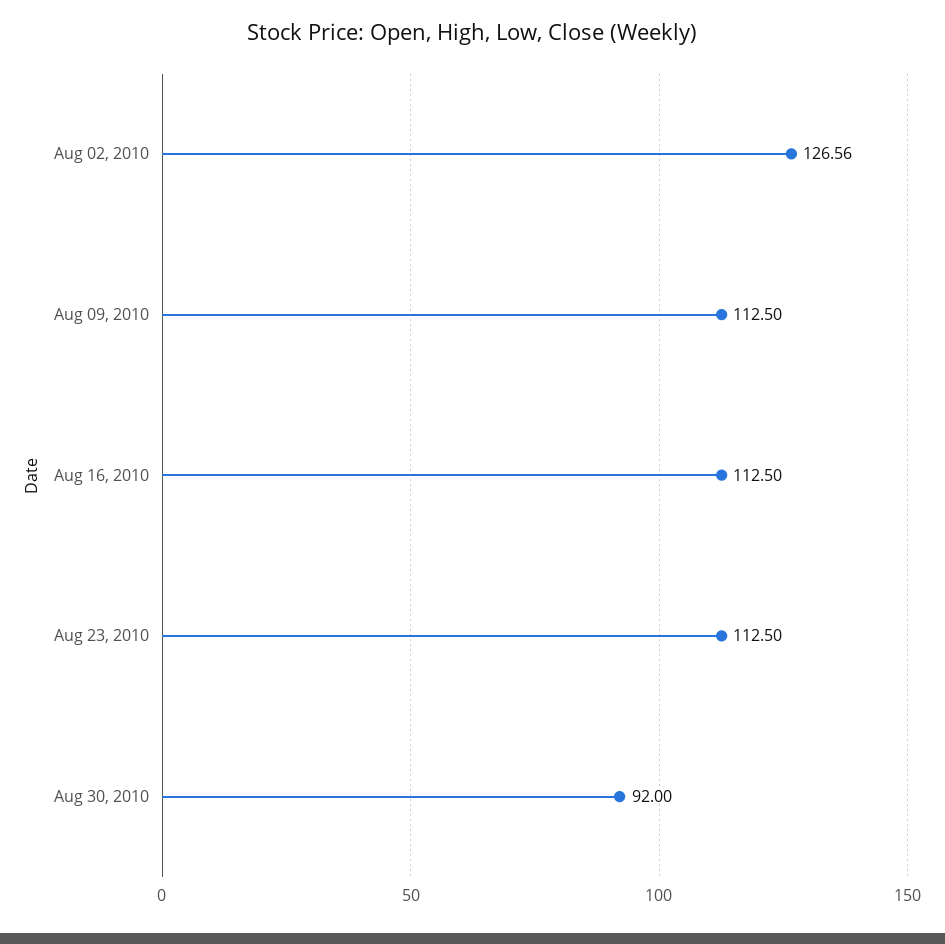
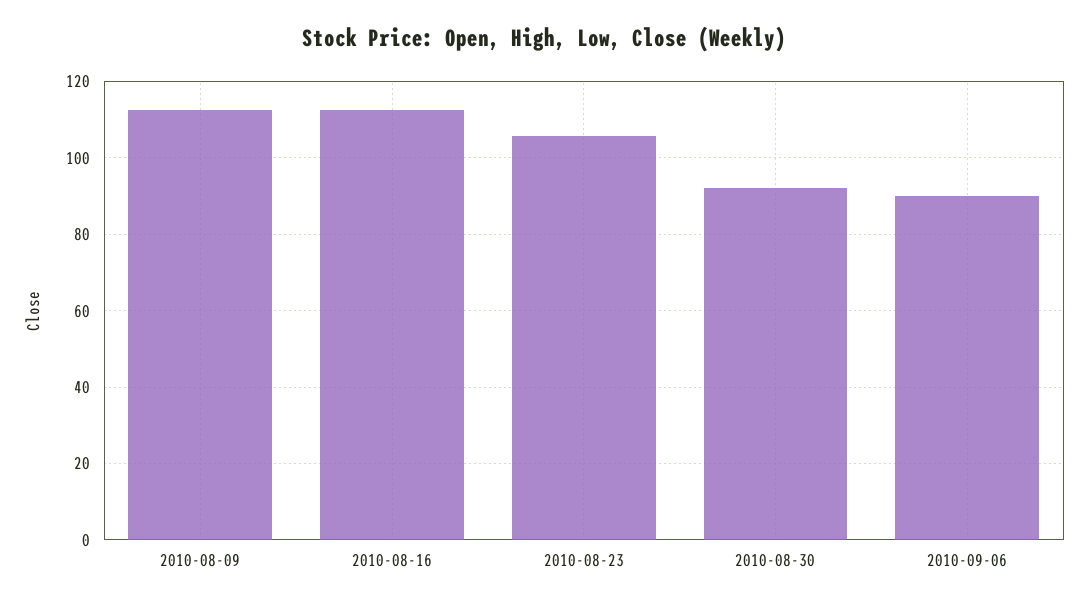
Aug 02, 2010: 126.56 -> none
Aug 23, 2010: 112.5 -> 106
2010-09-06: none -> 90

